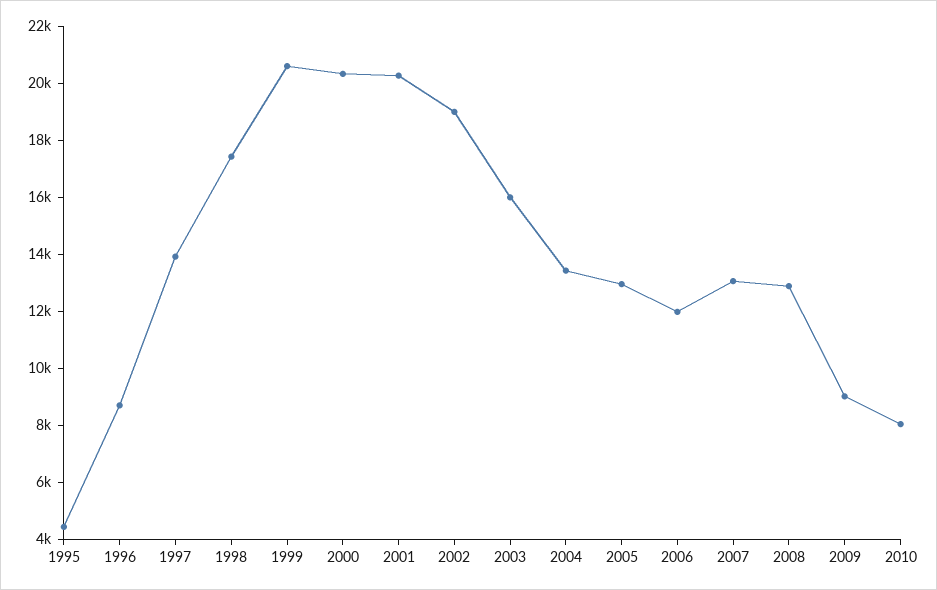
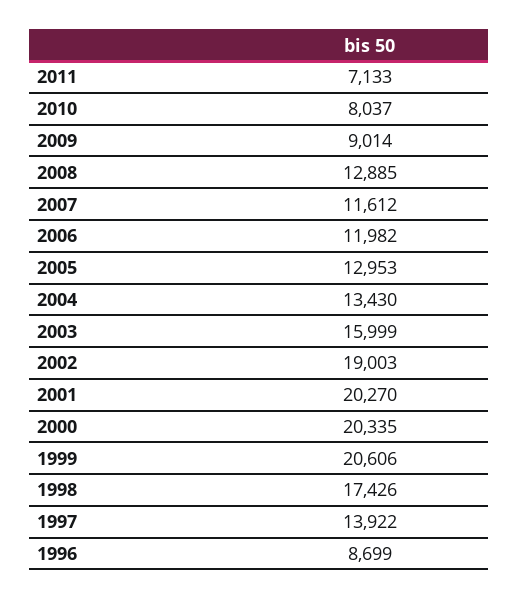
1995: 4500 -> none
2007: 13000 -> 11612
2011: none -> 7133

